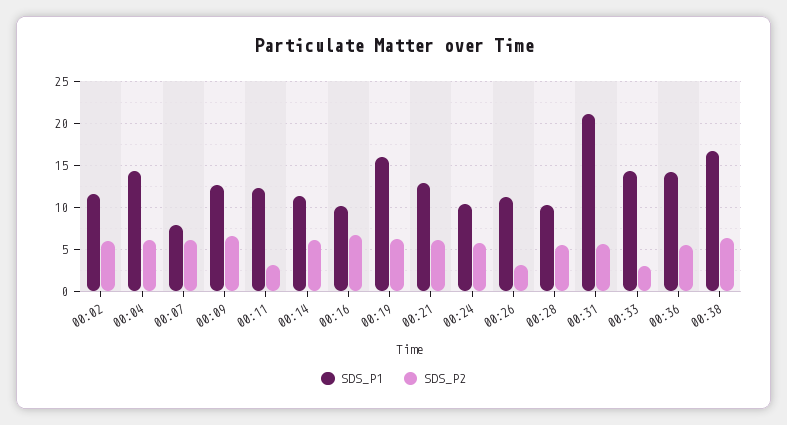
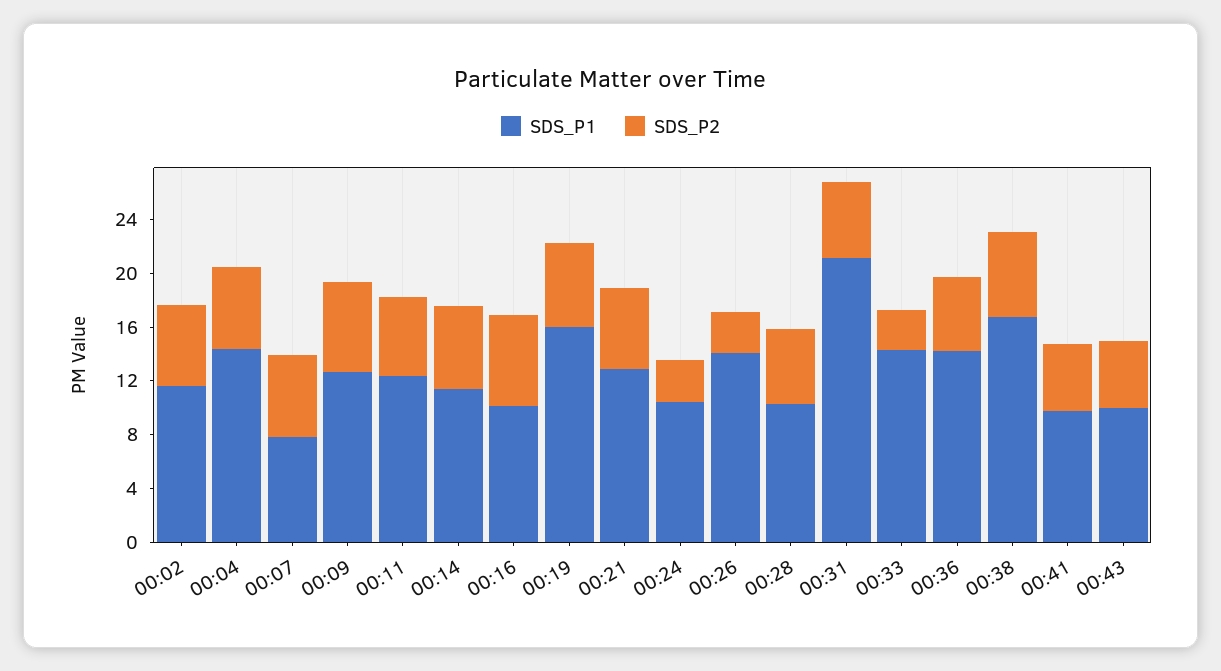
SDS_P2, 00:11: 3 -> 6
SDS_P2, 00:24: 6 -> 3
SDS_P1, 00:26: 11 -> 14
SDS_P1, 00:41: none -> 10
SDS_P2, 00:41: none -> 5
SDS_P1, 00:43: none -> 10
SDS_P2, 00:43: none -> 5

